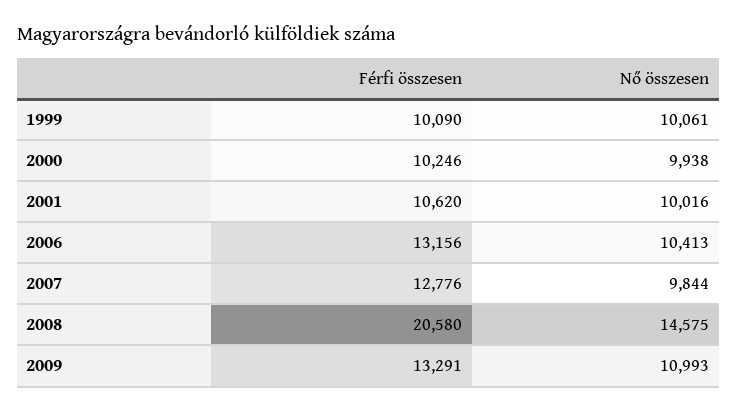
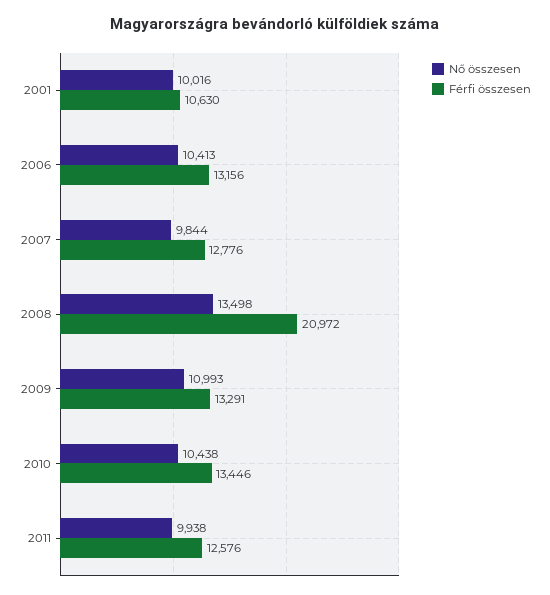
Férfi összesen, 1999: 10090 -> none
Nő összesen, 1999: 10061 -> none
Férfi összesen, 2000: 10246 -> none
Nő összesen, 2000: 9938 -> none
Férfi összesen, 2001: 10620 -> 10630
Férfi összesen, 2008: 20580 -> 20972
Nő összesen, 2008: 14575 -> 13498
Nő összesen, 2010: none -> 10438
Férfi összesen, 2010: none -> 13446
Nő összesen, 2011: none -> 9938
Férfi összesen, 2011: none -> 12576

